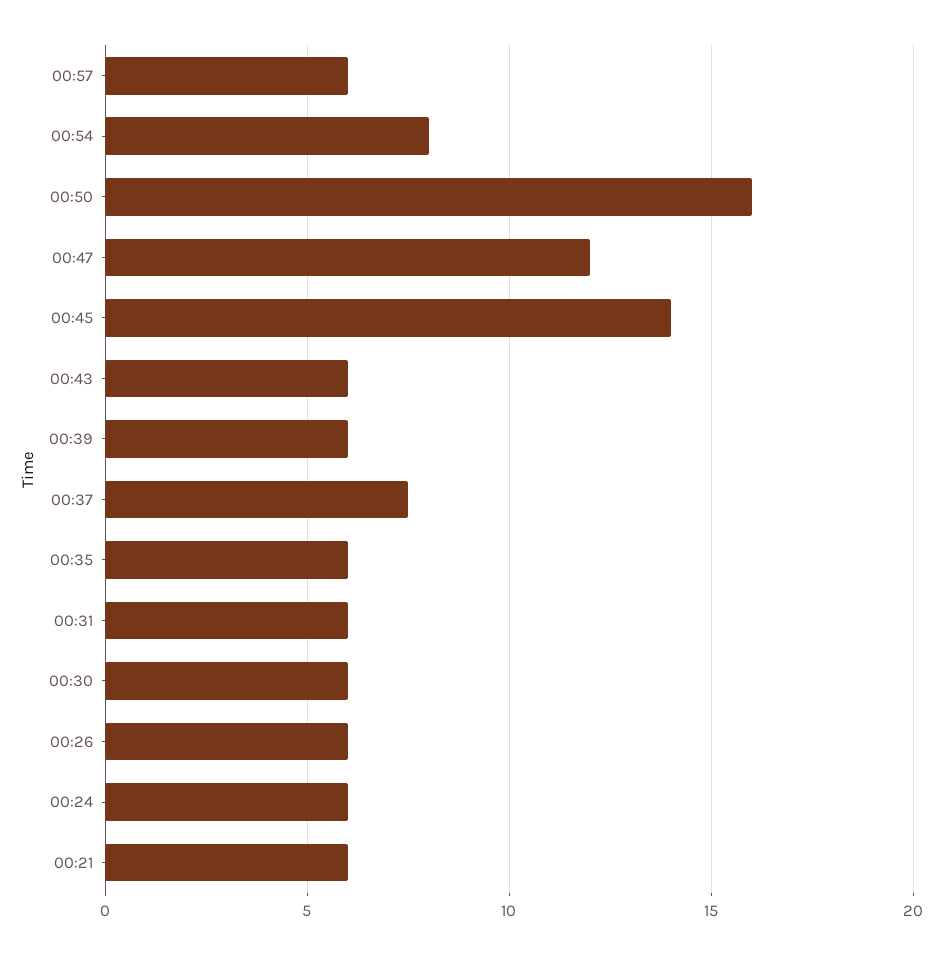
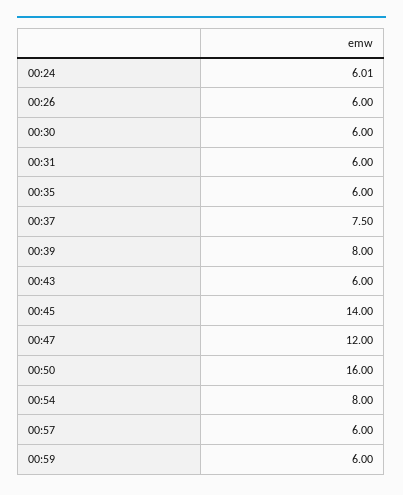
00:39: 6 -> 8
00:21: 6 -> none
00:59: none -> 6

